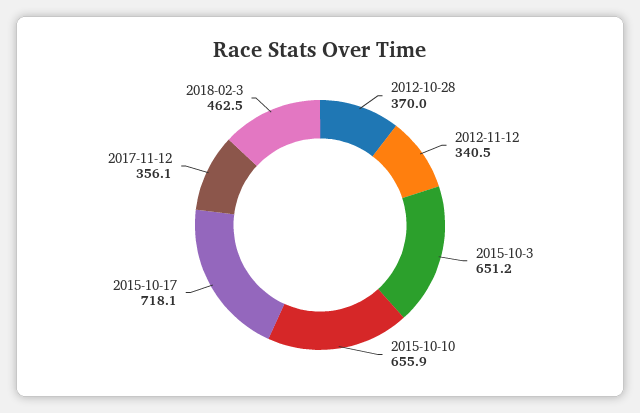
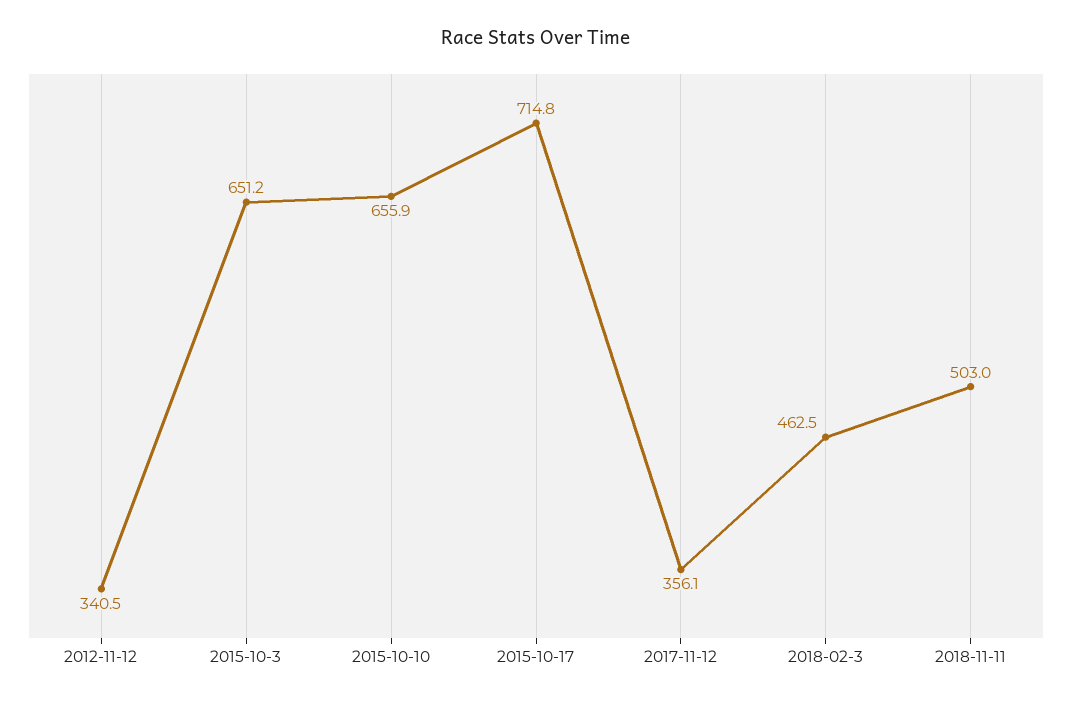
2012-10-28: 370 -> none
2015-10-17: 718.1 -> 714.8
2018-11-11: none -> 503

